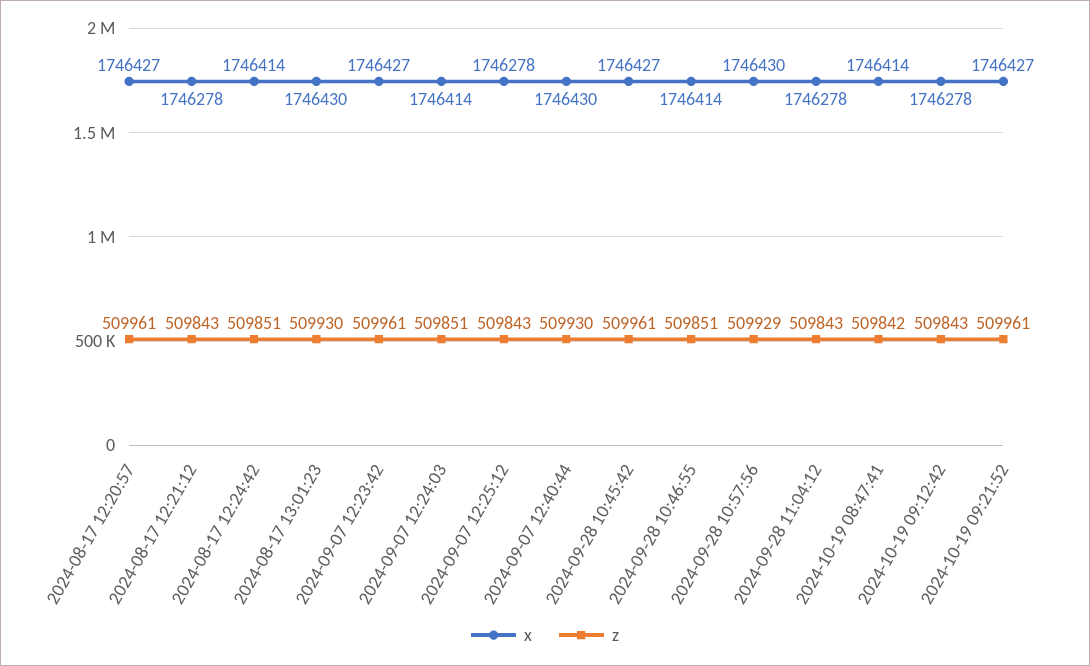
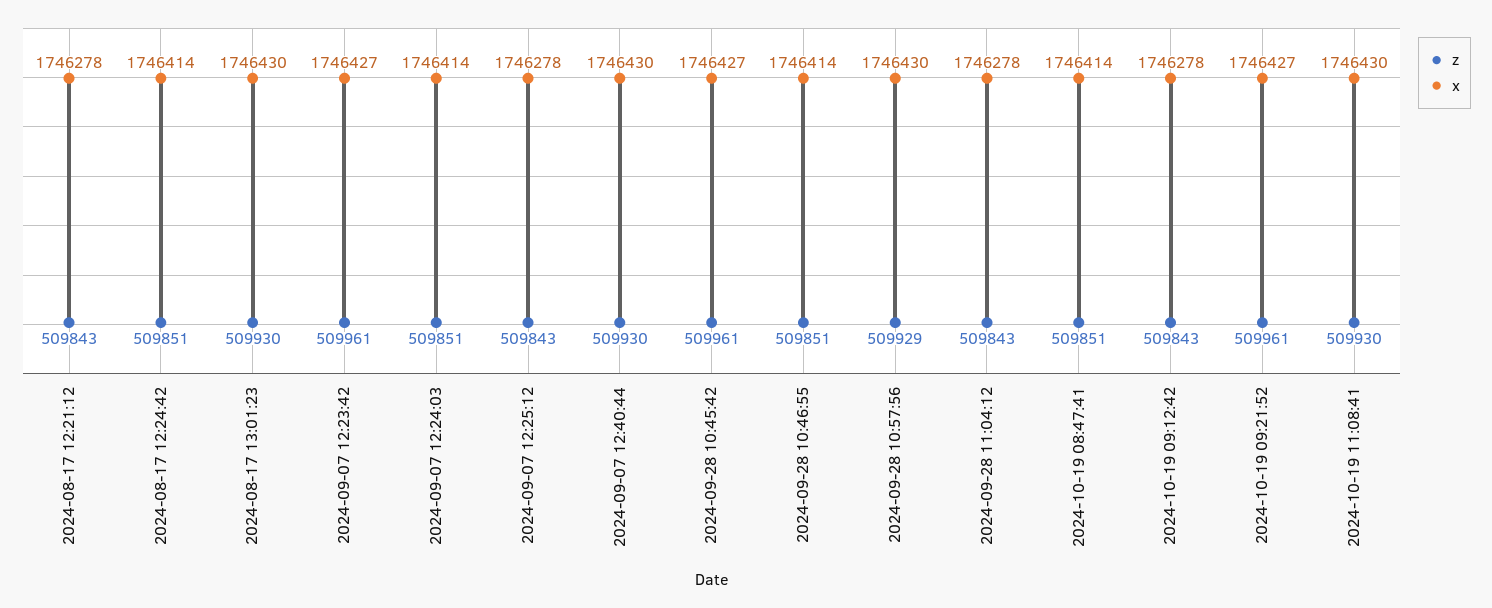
x, 2024-08-17 12:20:57: 1746427 -> none
z, 2024-08-17 12:20:57: 509961 -> none
z, 2024-10-19 08:47:41: 509842 -> 509851
z, 2024-10-19 11:08:41: none -> 509930
x, 2024-10-19 11:08:41: none -> 1746430

